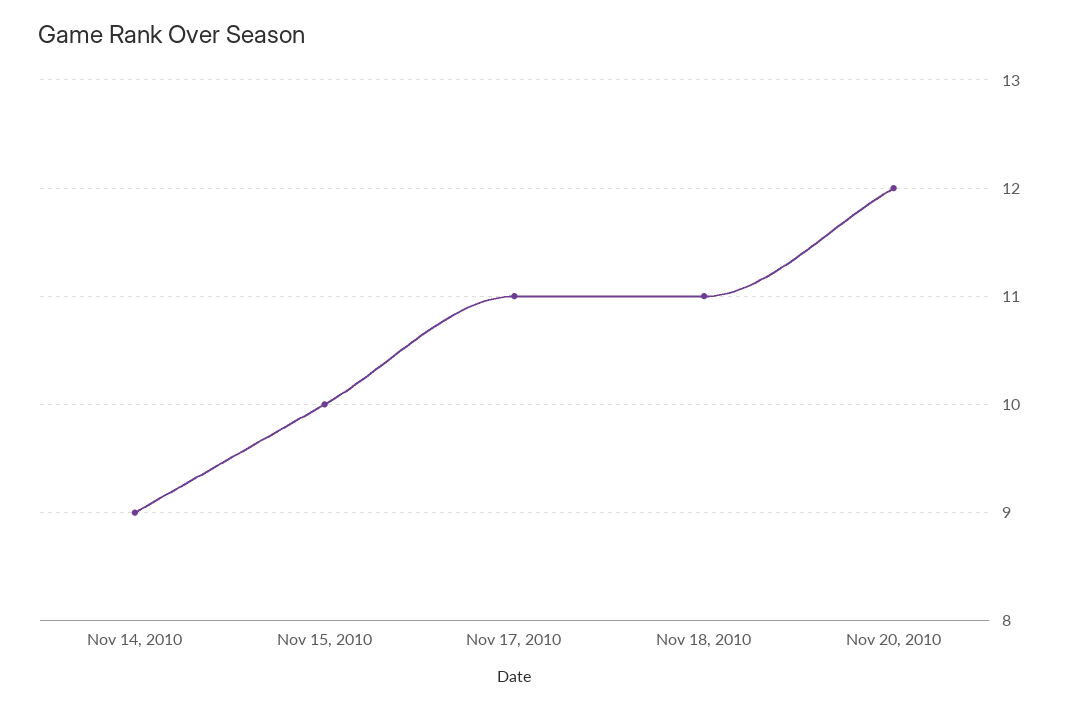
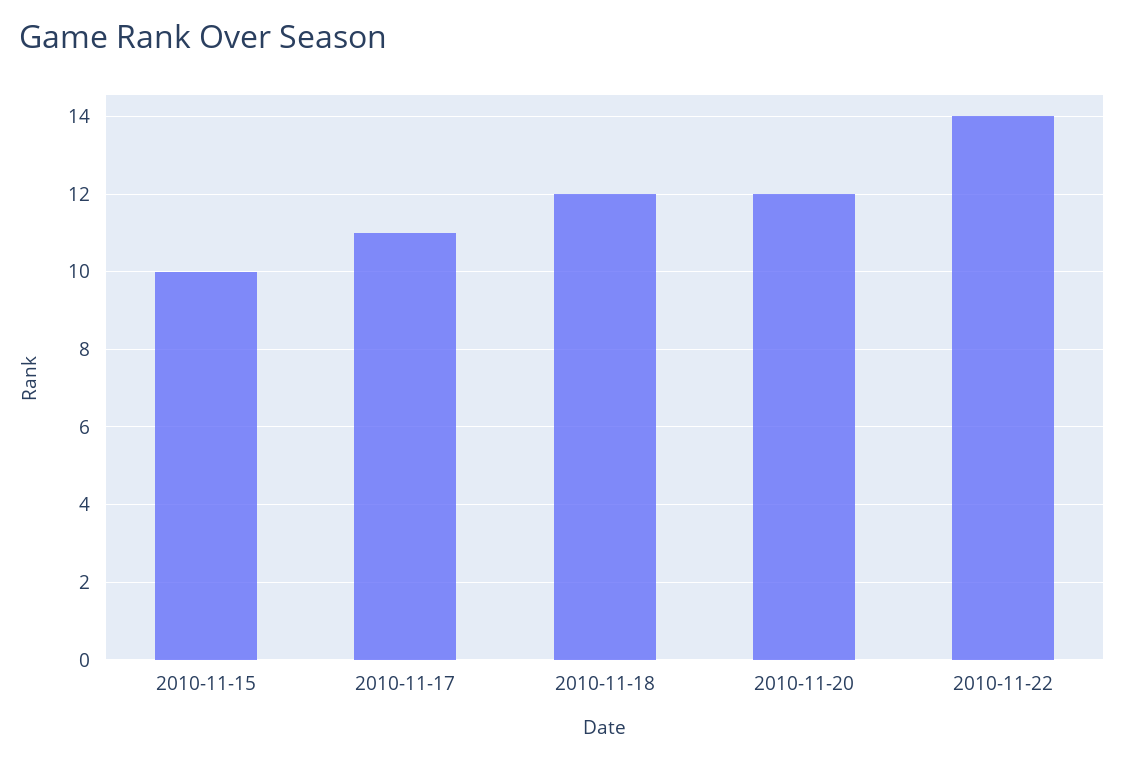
Nov 14, 2010: 9 -> none
Nov 18, 2010: 11 -> 12
2010-11-22: none -> 14

